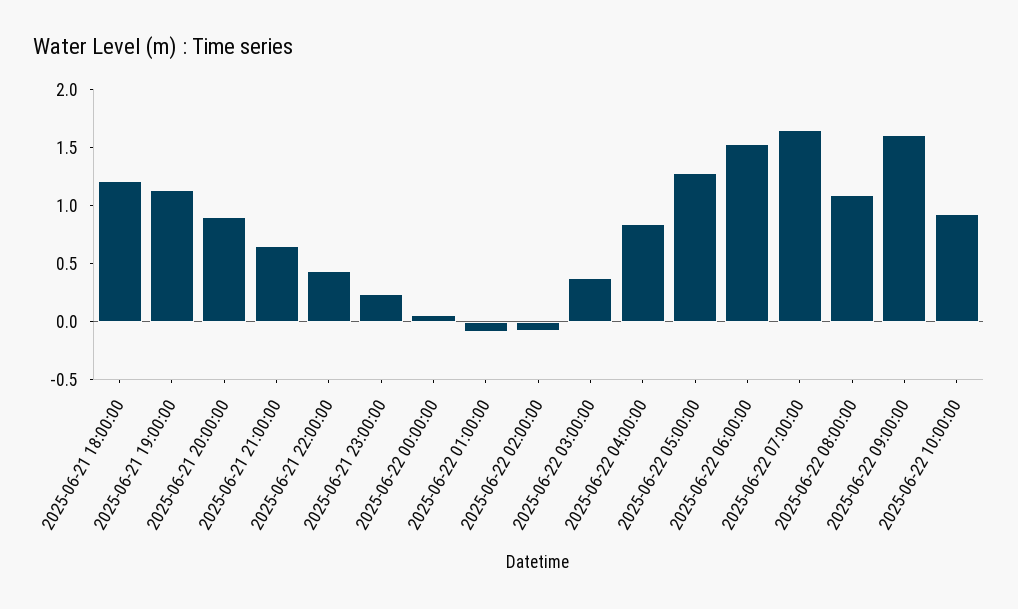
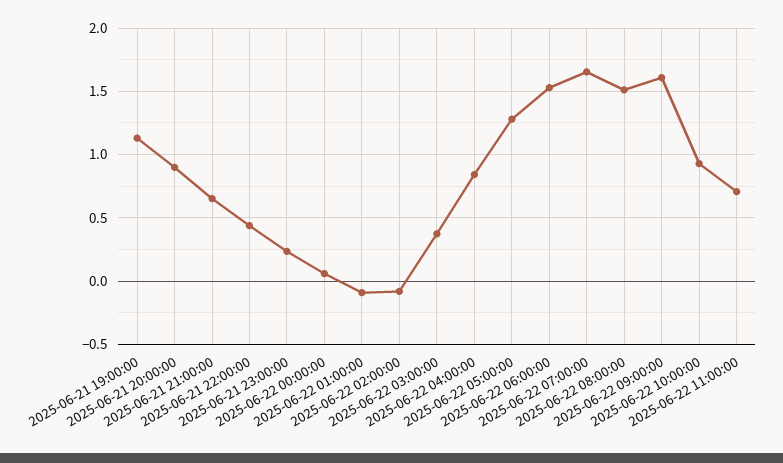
2025-06-21 18:00:00: 1.2 -> none
2025-06-22 08:00:00: 1.1 -> 1.5
2025-06-22 11:00:00: none -> 0.7

